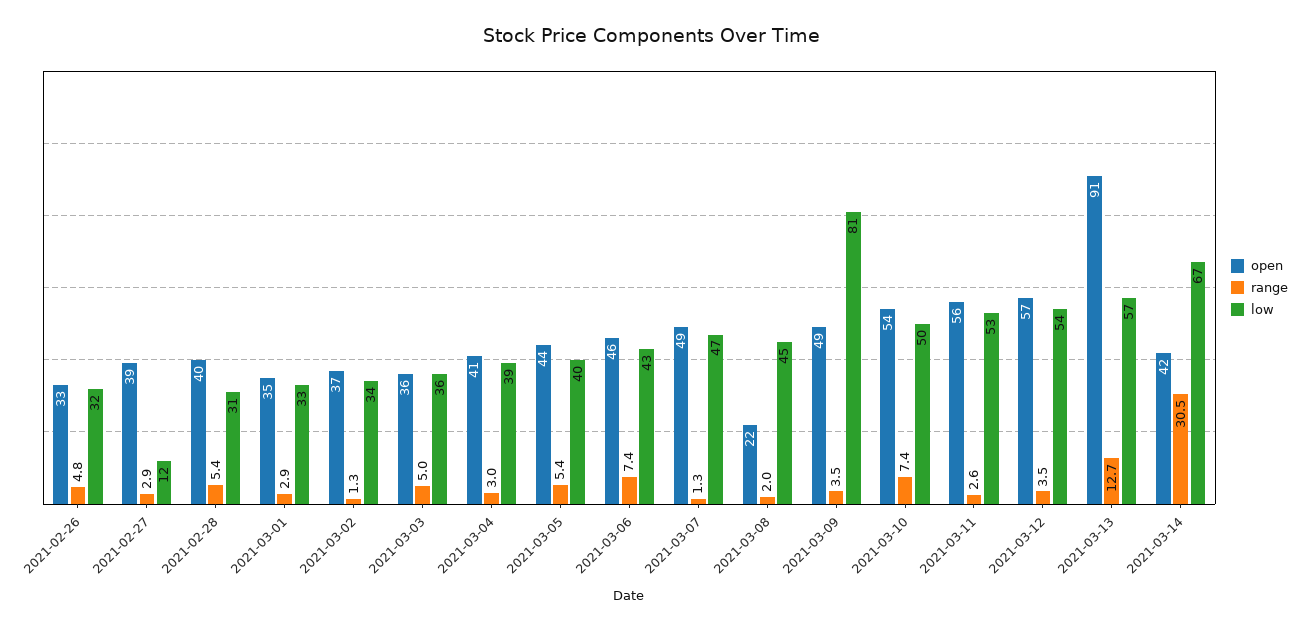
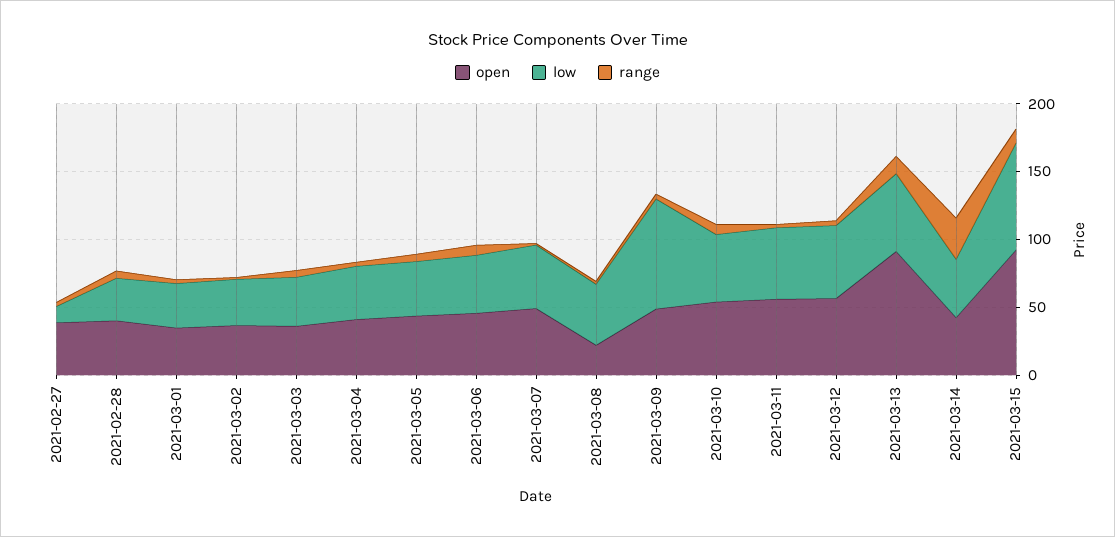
open, 2021-02-26: 33 -> none
range, 2021-02-26: 4.8 -> none
low, 2021-02-26: 32 -> none
low, 2021-03-14: 67 -> 40
open, 2021-03-15: none -> 90
low, 2021-03-15: none -> 80
range, 2021-03-15: none -> 10

